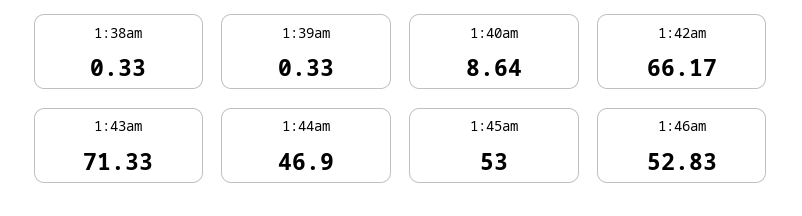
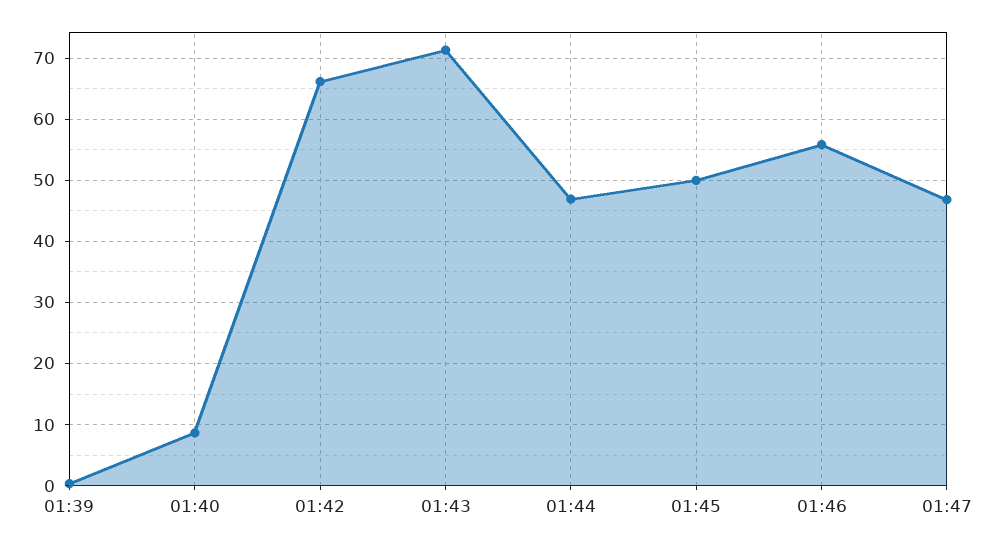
1:38am: 0.33 -> none
1:45am: 53 -> 50
1:46am: 52.83 -> 56
01:47: none -> 47

